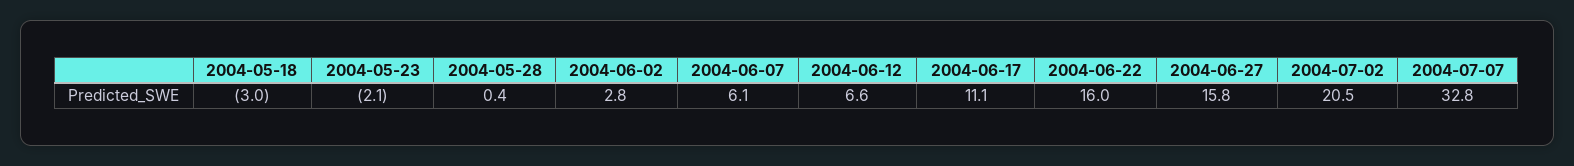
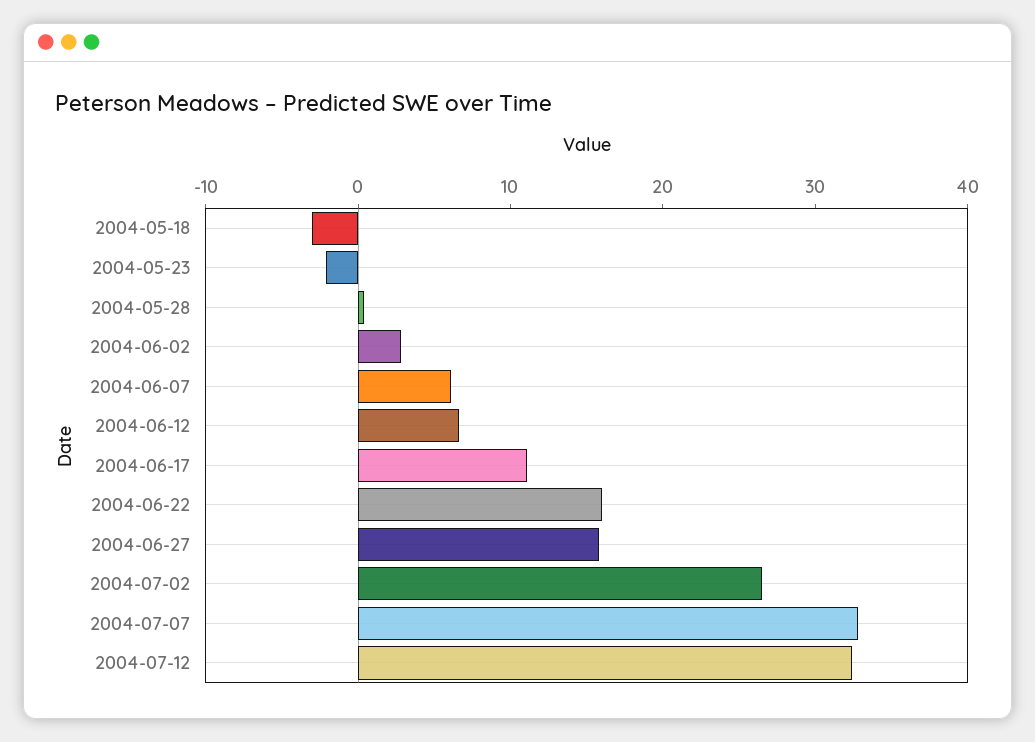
2004-07-02: 20.5 -> 26
2004-07-12: none -> 32

